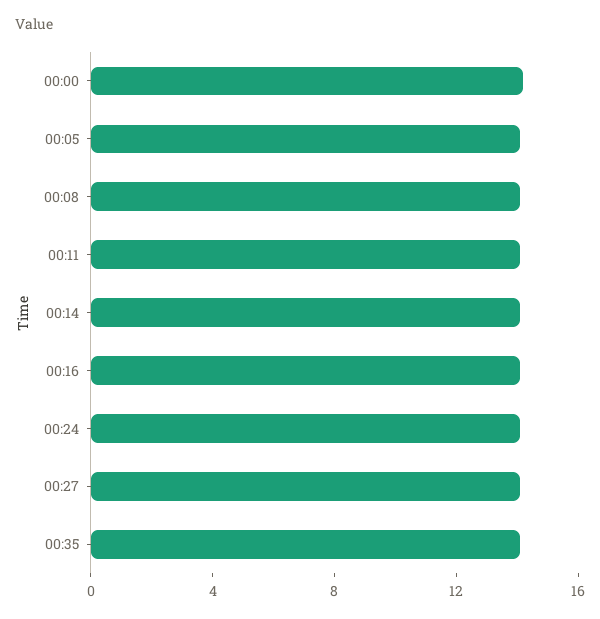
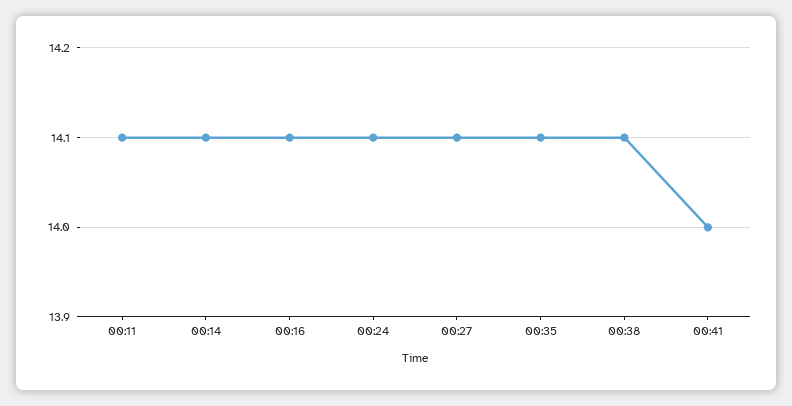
00:00: 14 -> none
00:05: 14 -> none
00:08: 14 -> none
00:38: none -> 14.1
00:41: none -> 14

